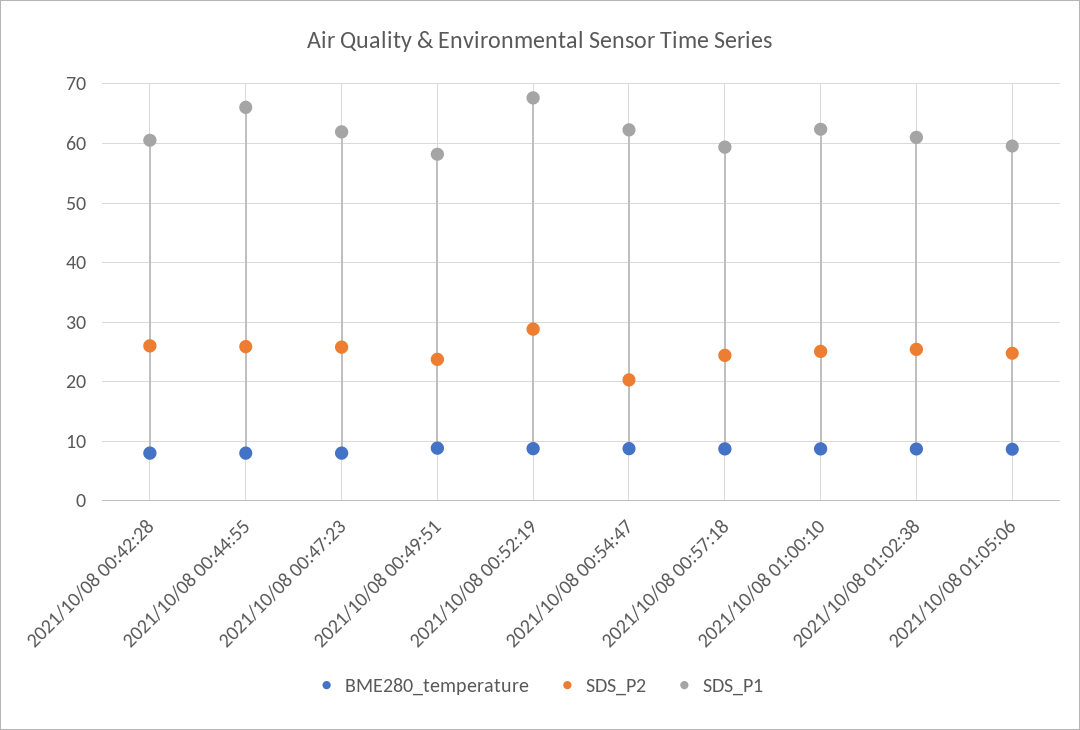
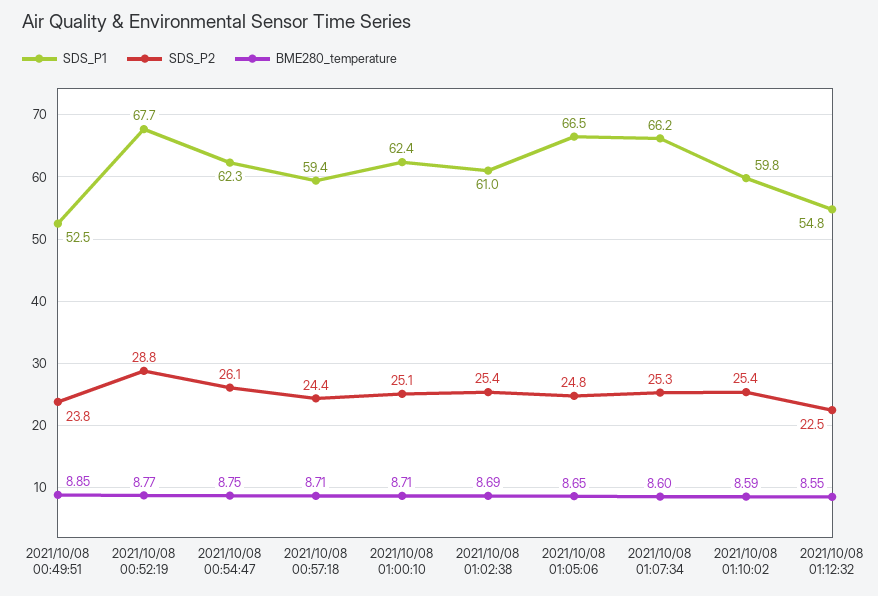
BME280_temperature, 2021/10/08 00:42:28: 8 -> none
SDS_P2, 2021/10/08 00:42:28: 26 -> none
SDS_P1, 2021/10/08 00:42:28: 60 -> none
BME280_temperature, 2021/10/08 00:44:55: 8 -> none
SDS_P2, 2021/10/08 00:44:55: 26 -> none
SDS_P1, 2021/10/08 00:44:55: 66 -> none
BME280_temperature, 2021/10/08 00:47:23: 8 -> none
SDS_P2, 2021/10/08 00:47:23: 26 -> none
SDS_P1, 2021/10/08 00:47:23: 62 -> none
SDS_P1, 2021/10/08 00:49:51: 58 -> 52.5
SDS_P2, 2021/10/08 00:54:47: 20 -> 26.1
SDS_P1, 2021/10/08 01:05:06: 60 -> 66.5
SDS_P1, 2021/10/08 01:07:34: none -> 66.2
SDS_P2, 2021/10/08 01:07:34: none -> 25.3
BME280_temperature, 2021/10/08 01:07:34: none -> 8.6
SDS_P1, 2021/10/08 01:10:02: none -> 59.8
SDS_P2, 2021/10/08 01:10:02: none -> 25.4
BME280_temperature, 2021/10/08 01:10:02: none -> 8.59
SDS_P1, 2021/10/08 01:12:32: none -> 54.8
SDS_P2, 2021/10/08 01:12:32: none -> 22.5
BME280_temperature, 2021/10/08 01:12:32: none -> 8.55

